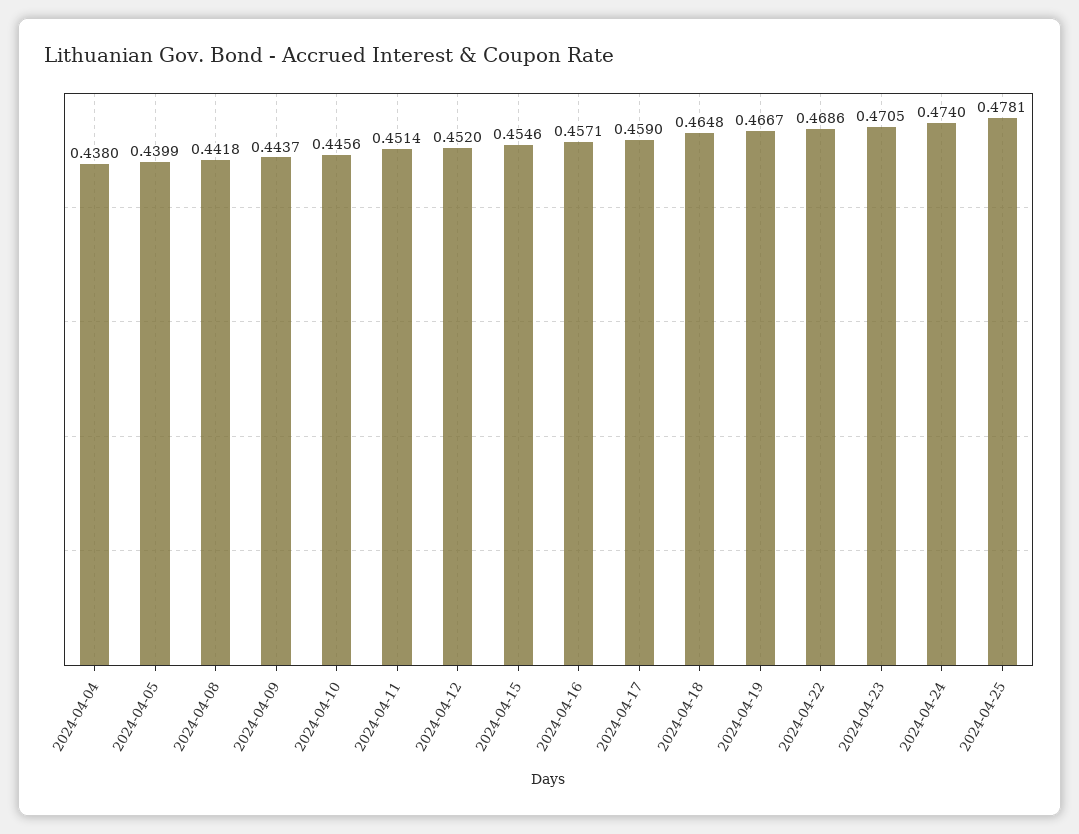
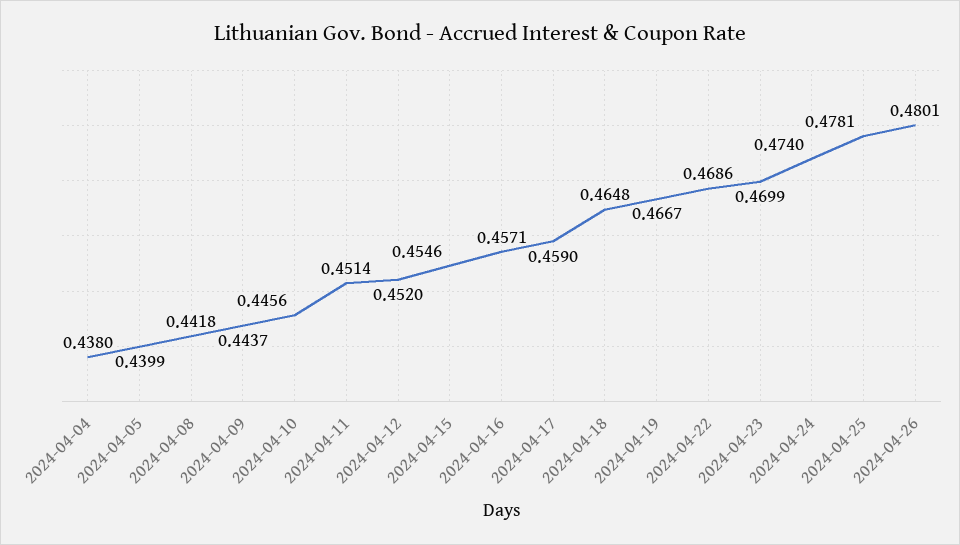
2024-04-23: 0.4705 -> 0.4699
2024-04-26: none -> 0.4801

